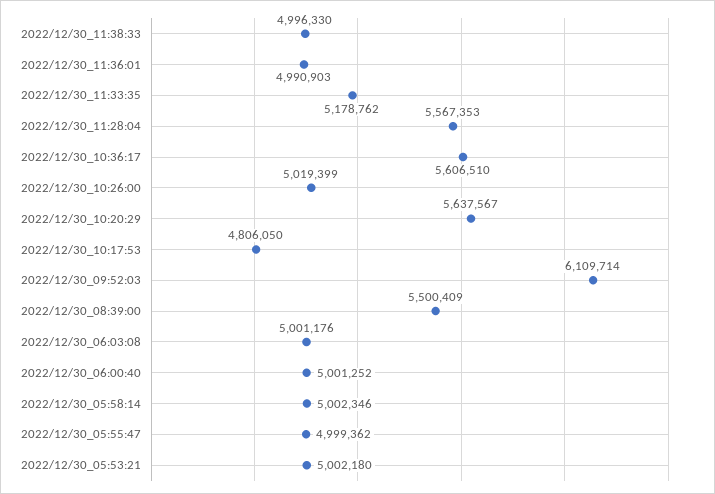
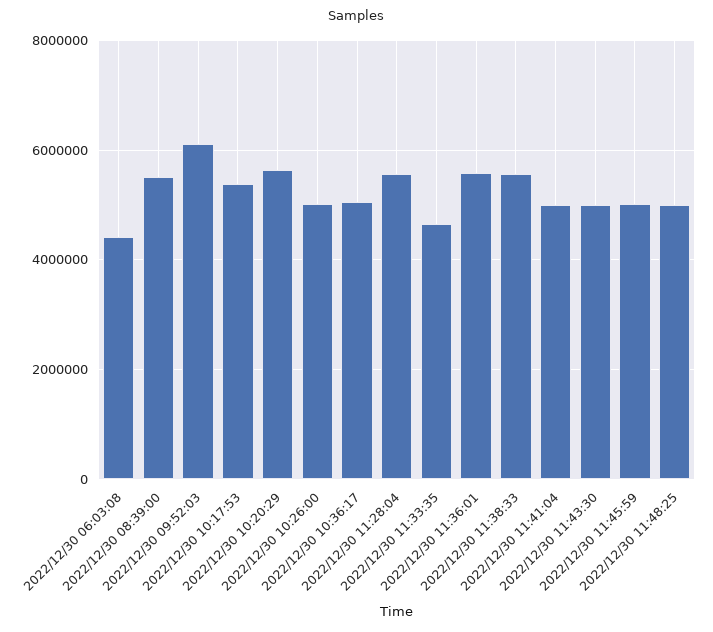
2022/12/30_11:38:33: 4996330 -> 5600000
2022/12/30_11:36:01: 4990903 -> 5600000
2022/12/30_11:33:35: 5178762 -> 4600000
2022/12/30_10:36:17: 5606510 -> 5000000
2022/12/30_10:17:53: 4806050 -> 5400000
2022/12/30_06:03:08: 5001176 -> 4400000
2022/12/30_06:00:40: 5001252 -> none
2022/12/30_05:58:14: 5002346 -> none
2022/12/30_05:55:47: 4999362 -> none
2022/12/30_05:53:21: 5002180 -> none
2022/12/30 11:41:04: none -> 5000000
2022/12/30 11:43:30: none -> 5000000
2022/12/30 11:45:59: none -> 5000000
2022/12/30 11:48:25: none -> 5000000

